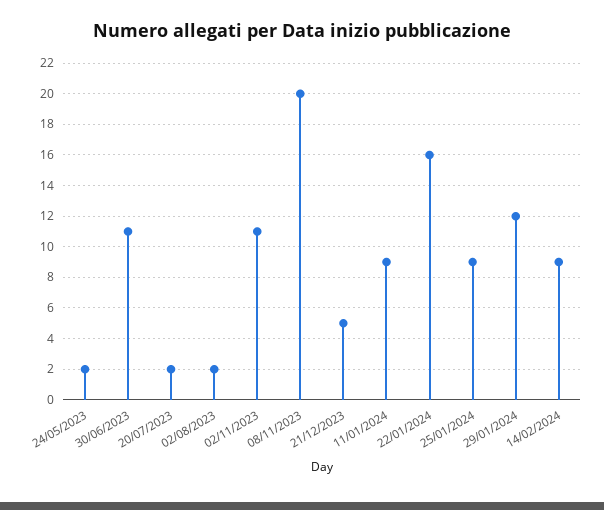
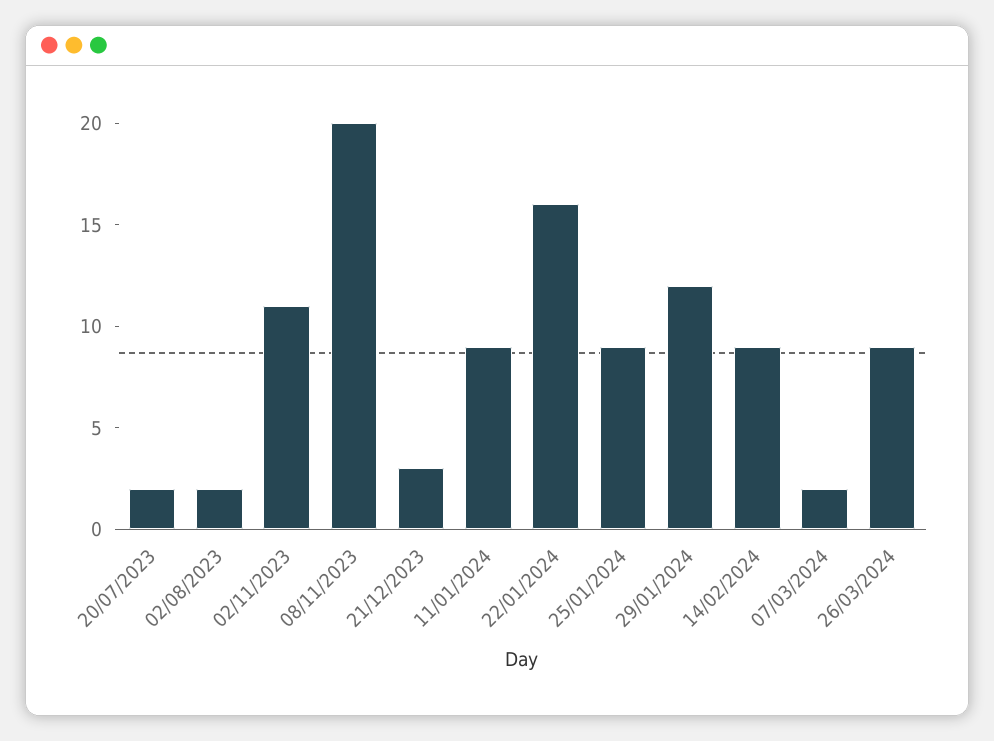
24/05/2023: 2 -> none
30/06/2023: 11 -> none
21/12/2023: 5 -> 3
07/03/2024: none -> 2
26/03/2024: none -> 9

